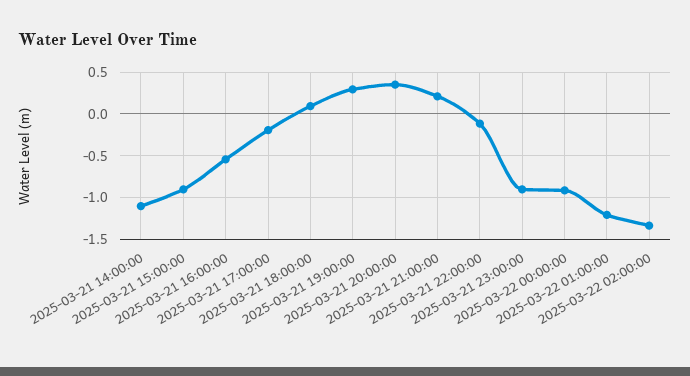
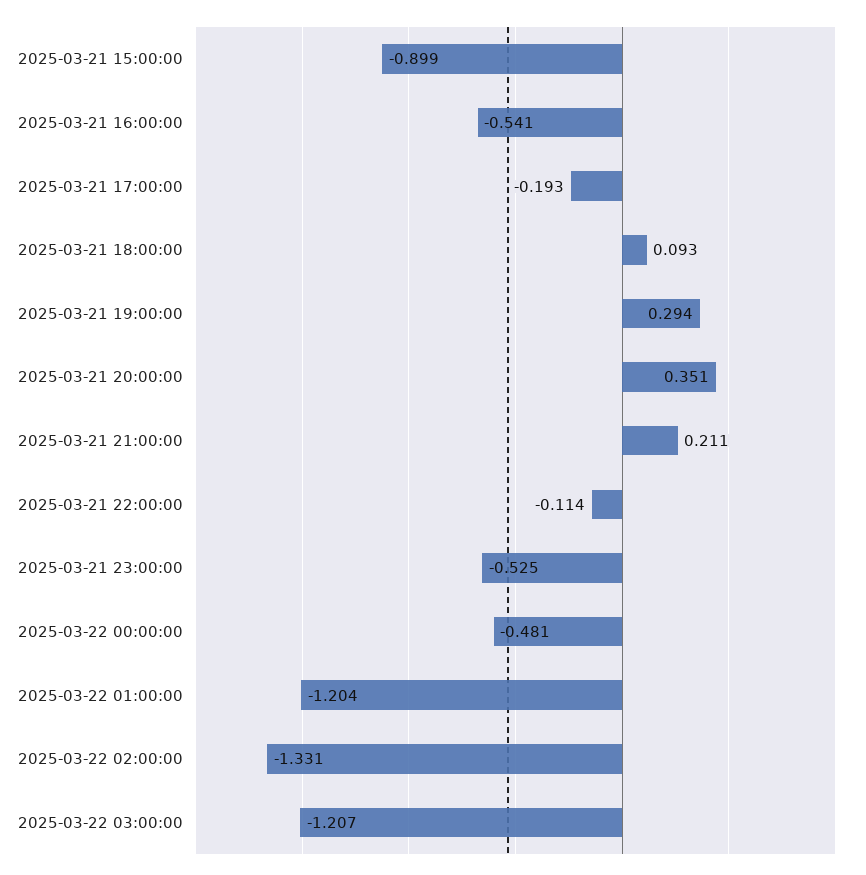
2025-03-21 14:00:00: -1.1 -> none
2025-03-21 23:00:00: -0.9 -> -0.525
2025-03-22 00:00:00: -0.9 -> -0.481
2025-03-22 03:00:00: none -> -1.207

